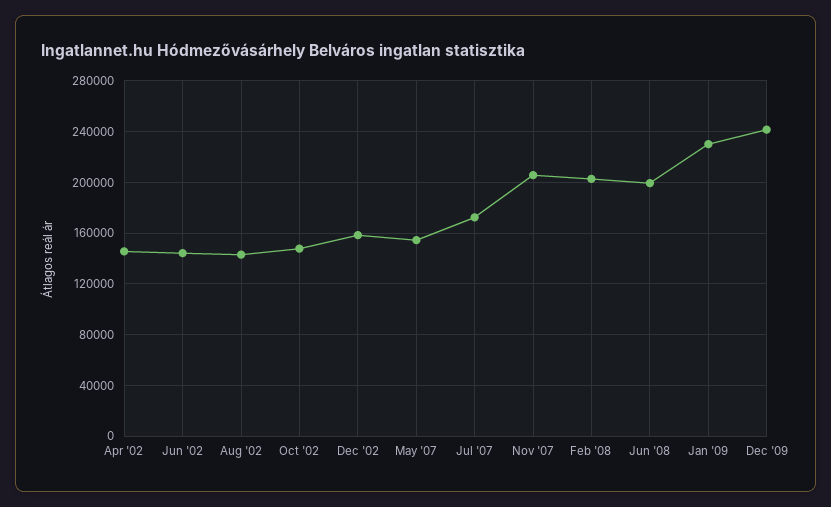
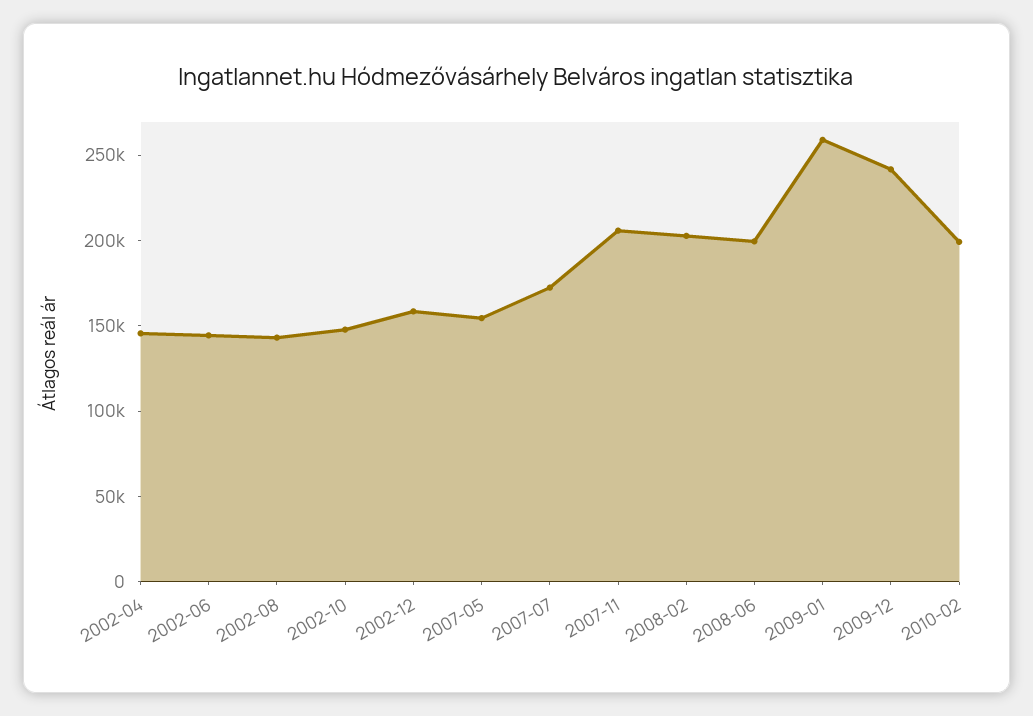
Jan '09: 230000 -> 260000
2010-02: none -> 200000

